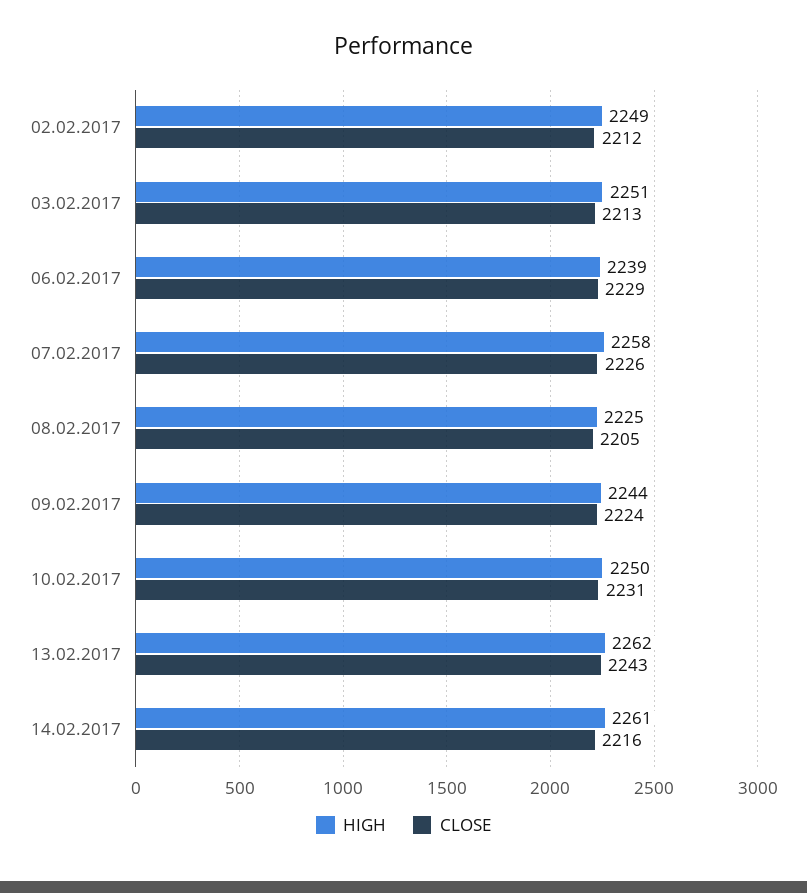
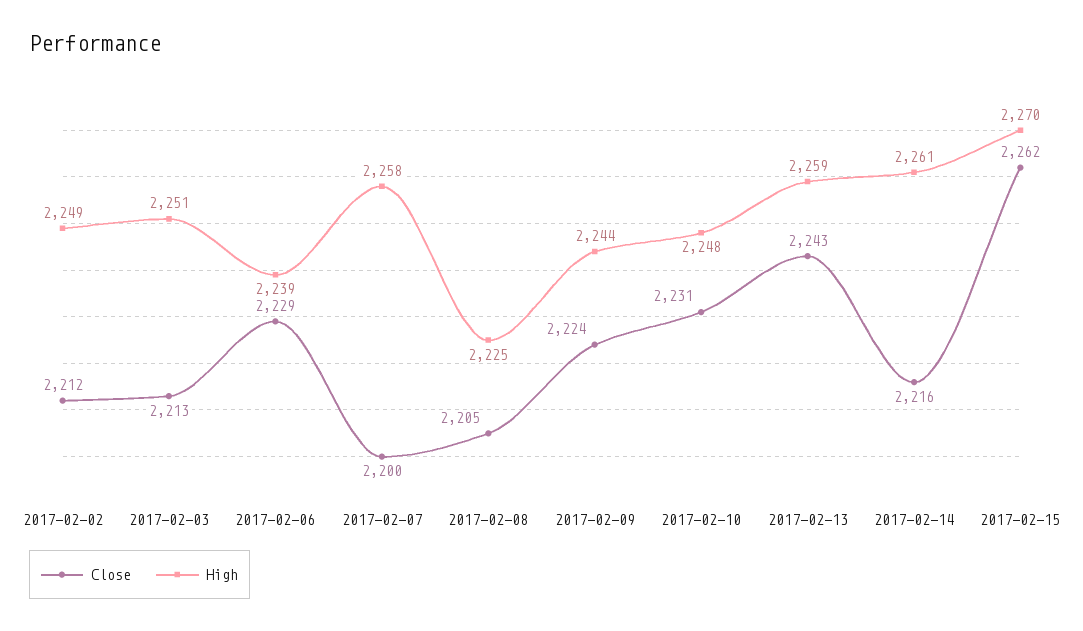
CLOSE, 07.02.2017: 2226 -> 2200
HIGH, 10.02.2017: 2250 -> 2248
HIGH, 13.02.2017: 2262 -> 2259
CLOSE, 2017-02-15: none -> 2262
HIGH, 2017-02-15: none -> 2270

